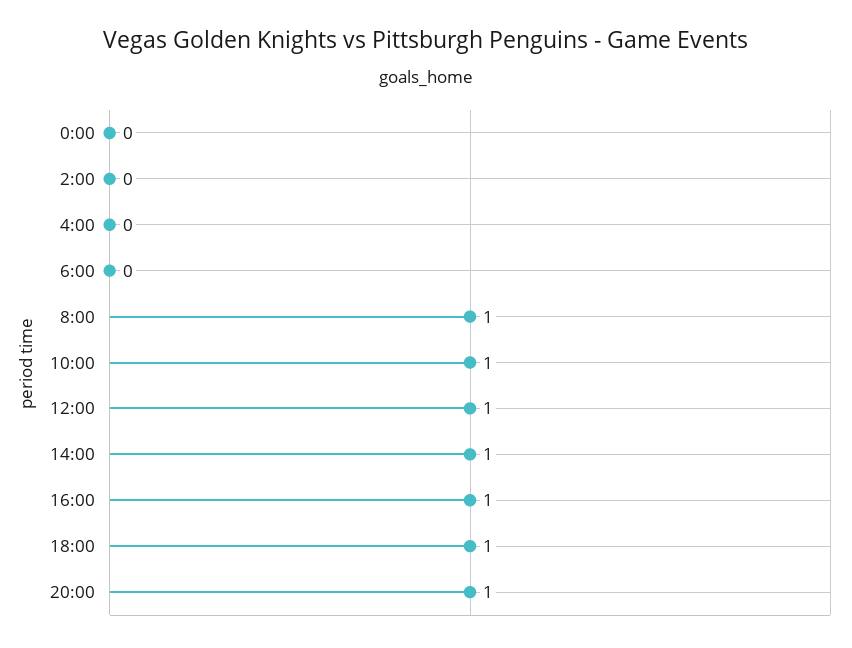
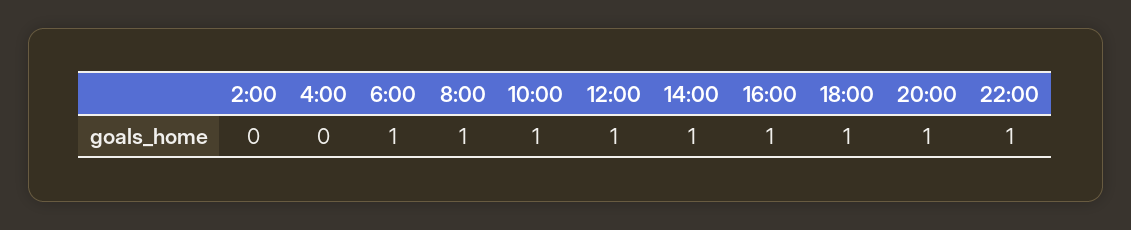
0:00: 0 -> none
6:00: 0 -> 1
22:00: none -> 1

